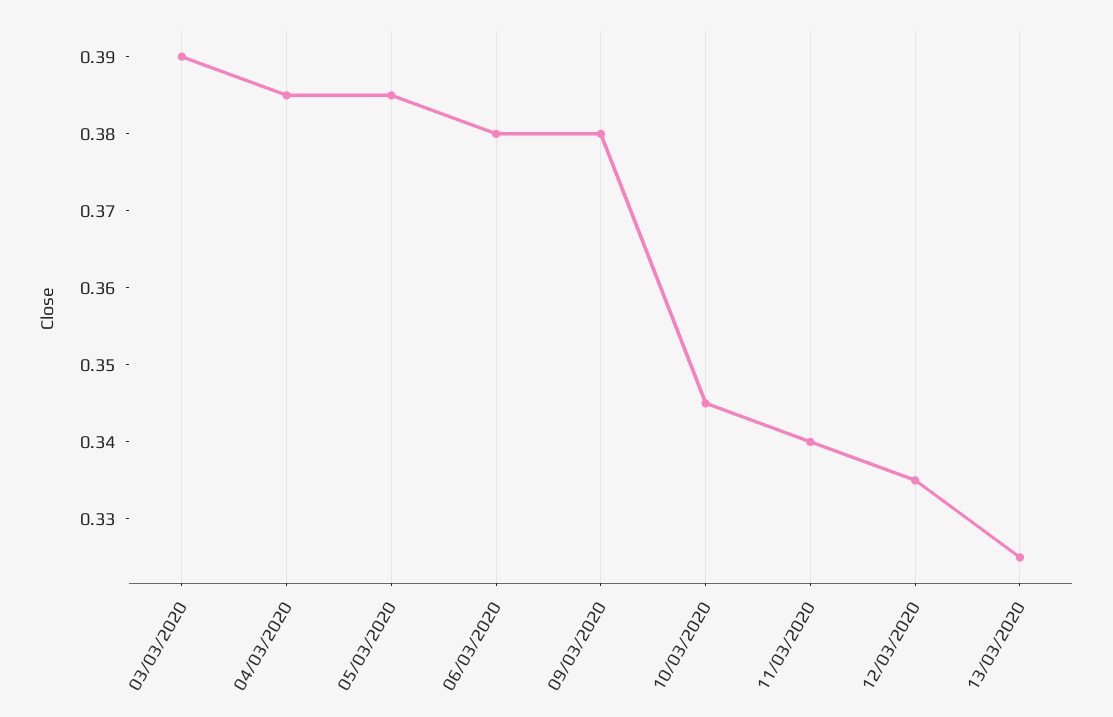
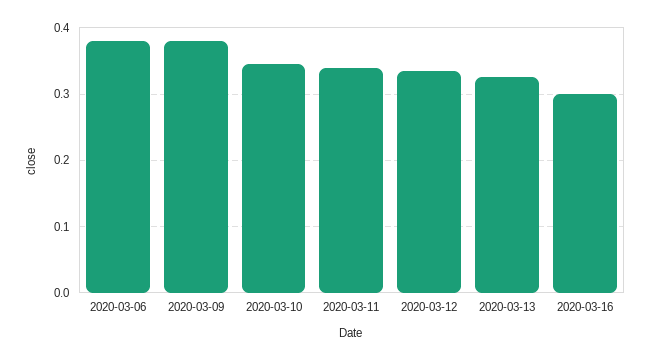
03/03/2020: 0.39 -> none
04/03/2020: 0.385 -> none
05/03/2020: 0.385 -> none
2020-03-16: none -> 0.3

